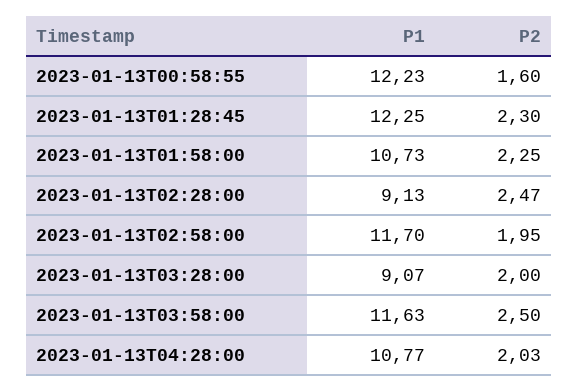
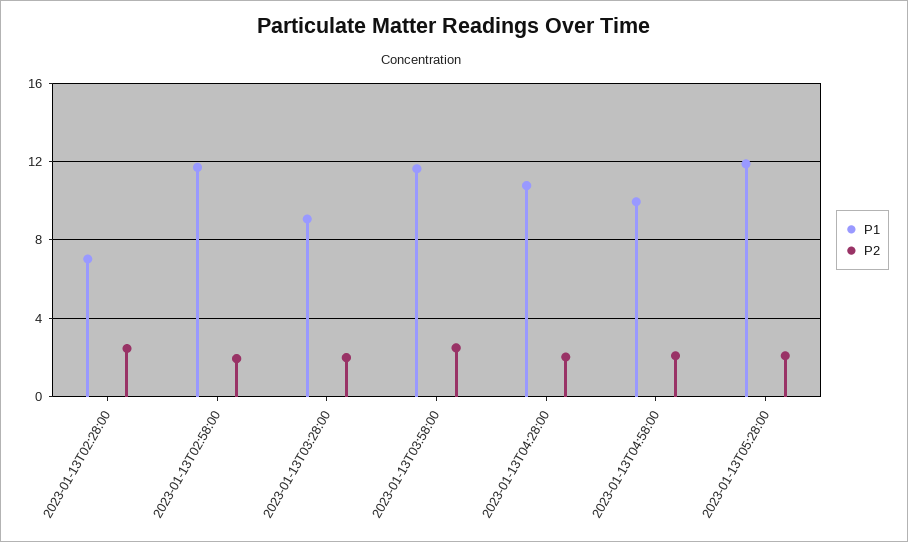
P1, 2023-01-13T00:58:55: 12.23 -> none
P2, 2023-01-13T00:58:55: 1.6 -> none
P1, 2023-01-13T01:28:45: 12.25 -> none
P2, 2023-01-13T01:28:45: 2.3 -> none
P1, 2023-01-13T01:58:00: 10.73 -> none
P2, 2023-01-13T01:58:00: 2.25 -> none
P1, 2023-01-13T02:28:00: 9.13 -> 7
P1, 2023-01-13T04:58:00: none -> 10
P2, 2023-01-13T04:58:00: none -> 2
P1, 2023-01-13T05:28:00: none -> 12
P2, 2023-01-13T05:28:00: none -> 2

